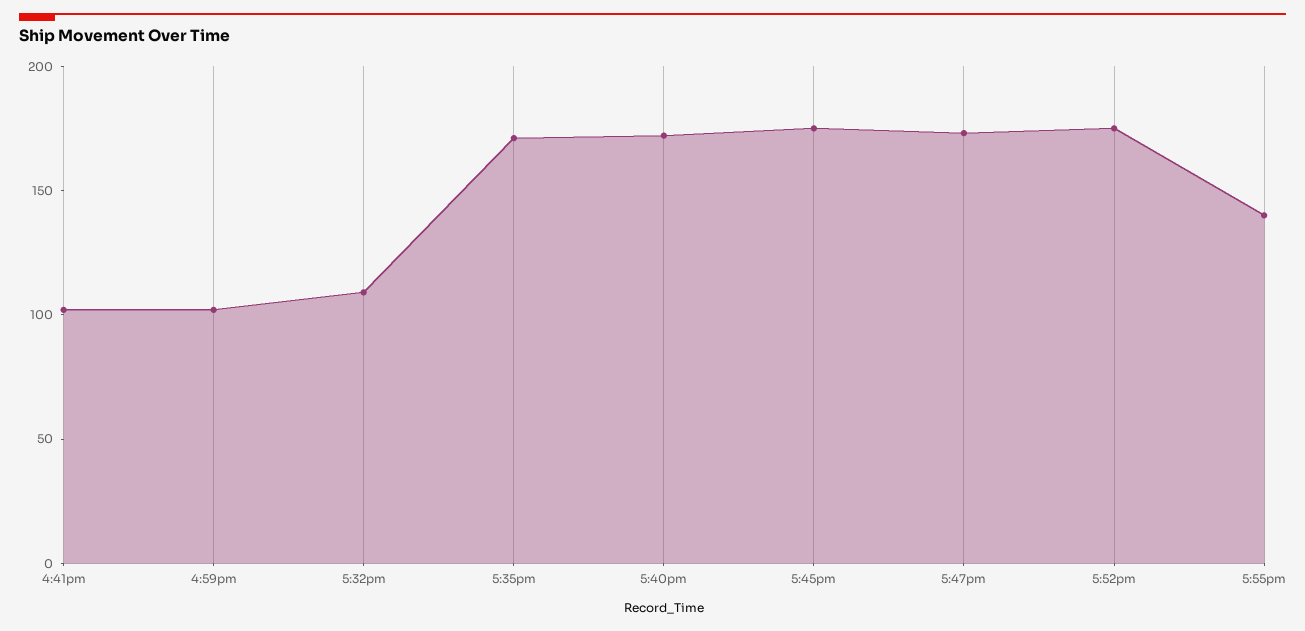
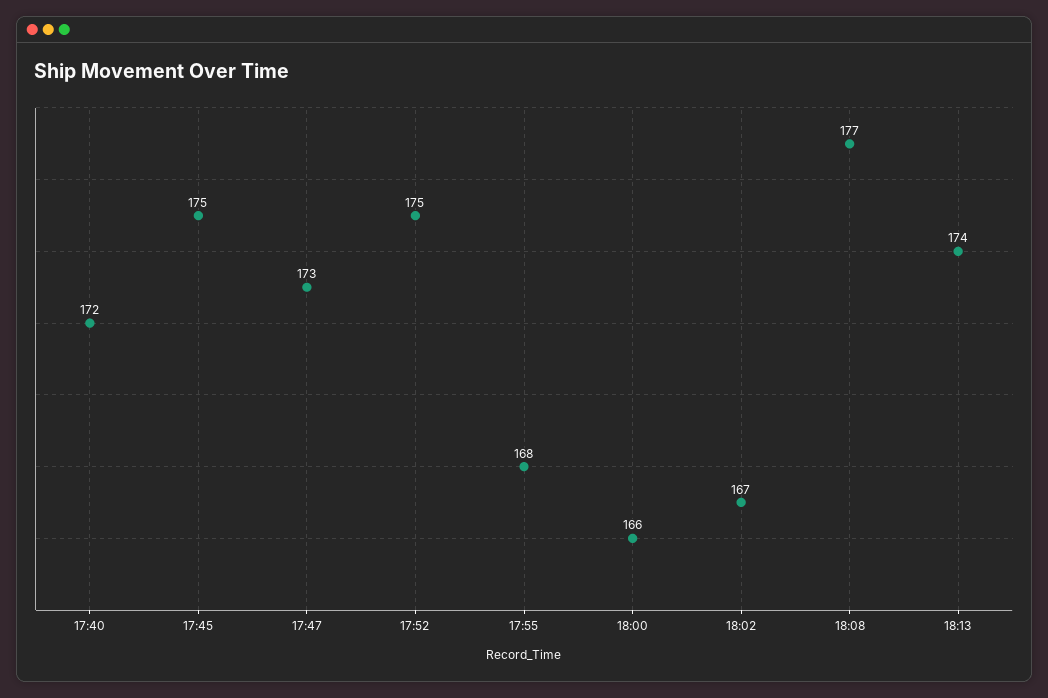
4:41pm: 100 -> none
4:59pm: 100 -> none
5:32pm: 110 -> none
5:35pm: 170 -> none
5:55pm: 140 -> 168
18:00: none -> 166
18:02: none -> 167
18:08: none -> 177
18:13: none -> 174

